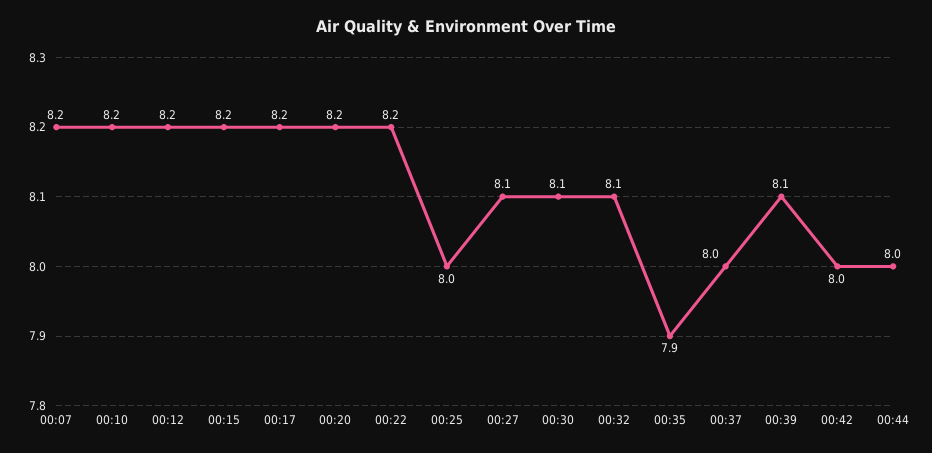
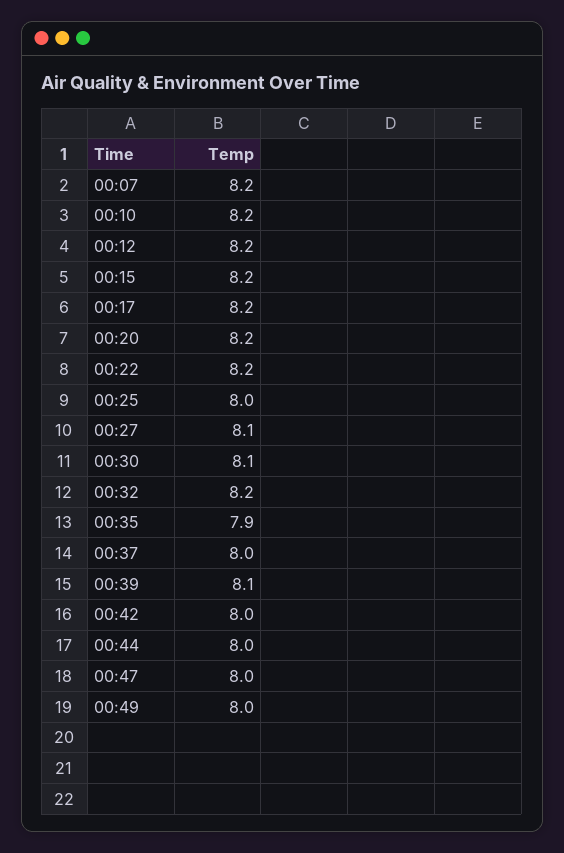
00:32: 8.1 -> 8.2
00:47: none -> 8
00:49: none -> 8

